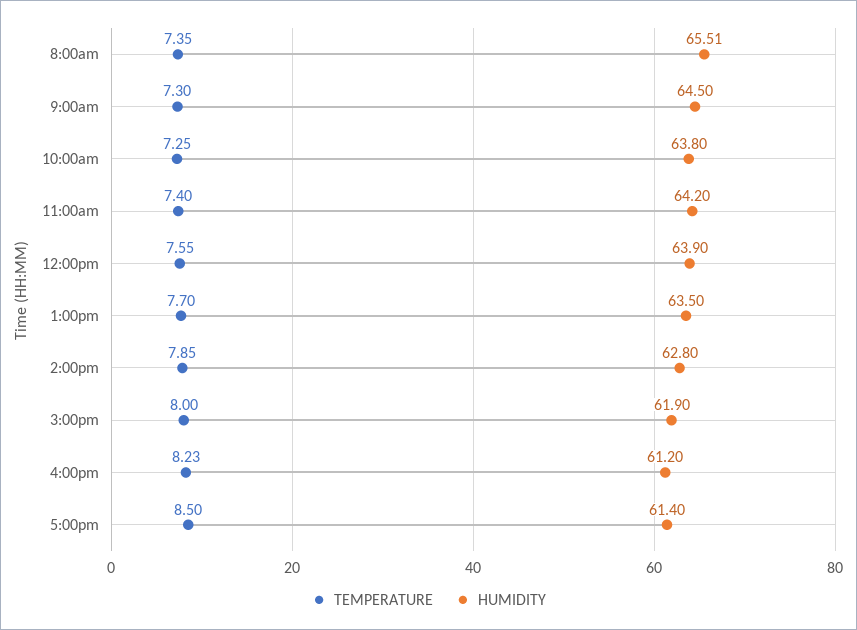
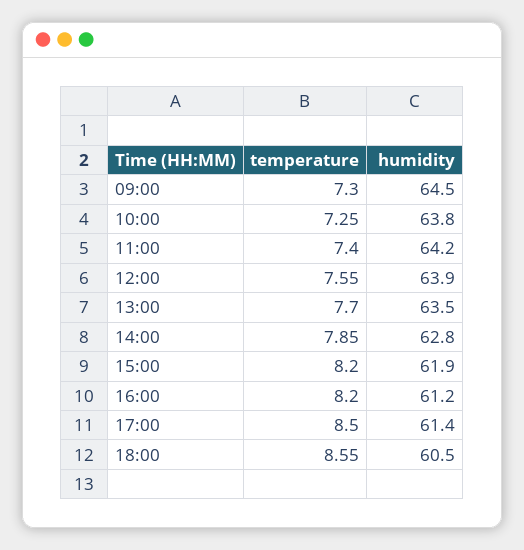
TEMPERATURE, 8:00am: 7.35 -> none
HUMIDITY, 8:00am: 65.51 -> none
TEMPERATURE, 3:00pm: 8 -> 8.2
TEMPERATURE, 4:00pm: 8.23 -> 8.2
TEMPERATURE, 18:00: none -> 8.55
HUMIDITY, 18:00: none -> 60.5

